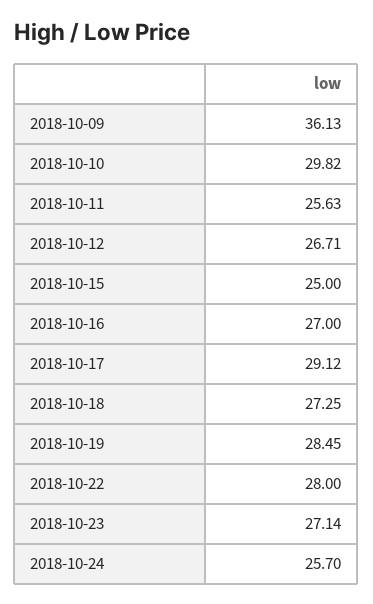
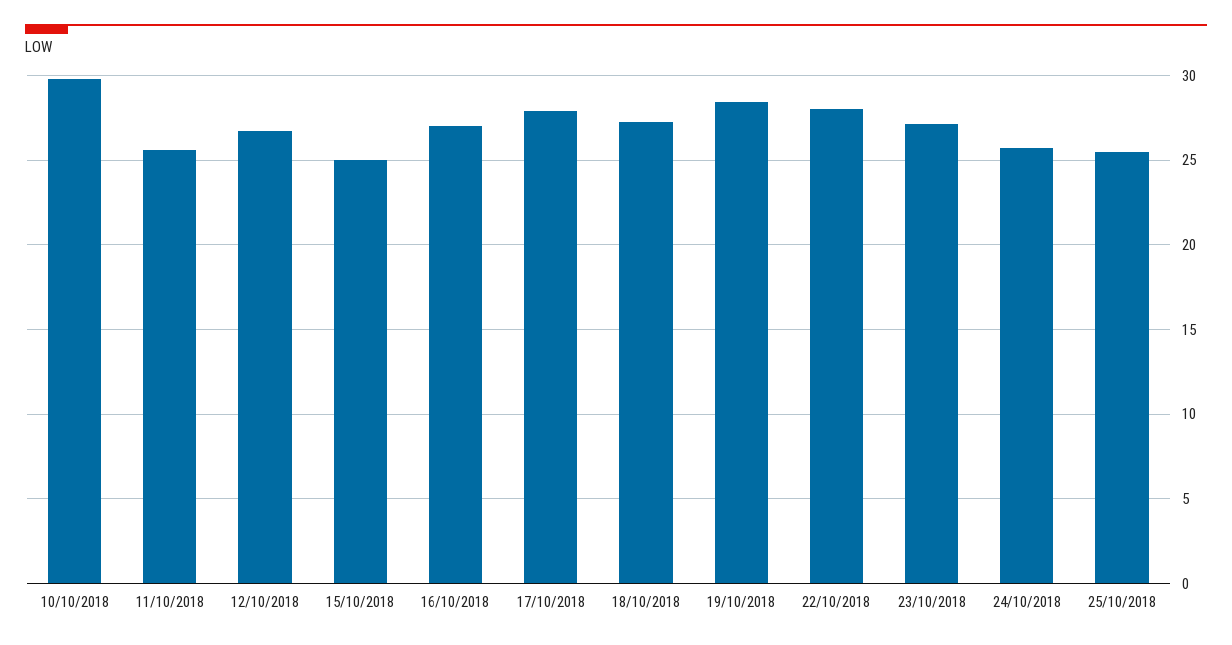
2018-10-09: 36.13 -> none
2018-10-17: 29.12 -> 28
25/10/2018: none -> 25.5

